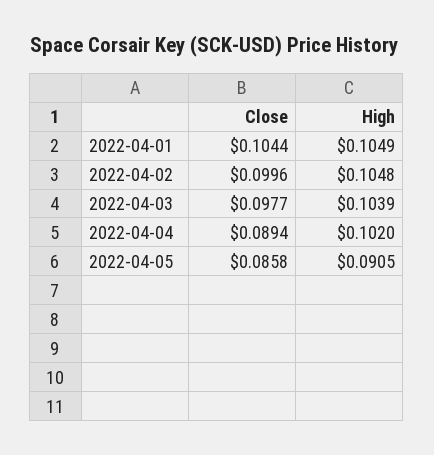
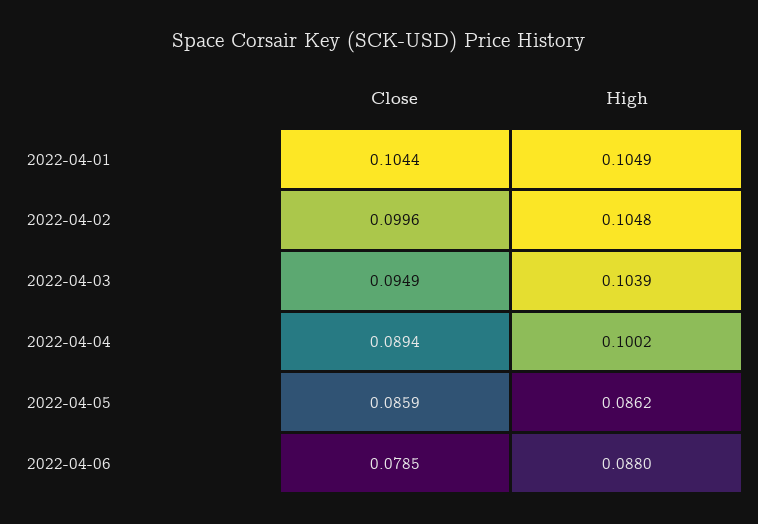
Close, 2022-04-03: 0.0977 -> 0.0949
High, 2022-04-04: 0.102 -> 0.1002
Close, 2022-04-05: 0.0858 -> 0.0859
High, 2022-04-05: 0.0905 -> 0.0862
Close, 2022-04-06: none -> 0.0785
High, 2022-04-06: none -> 0.088

